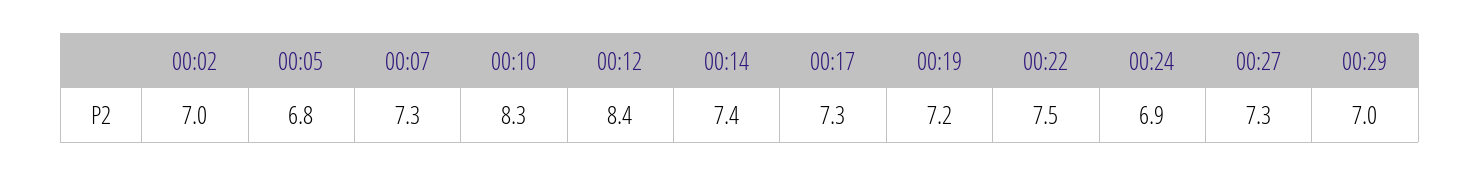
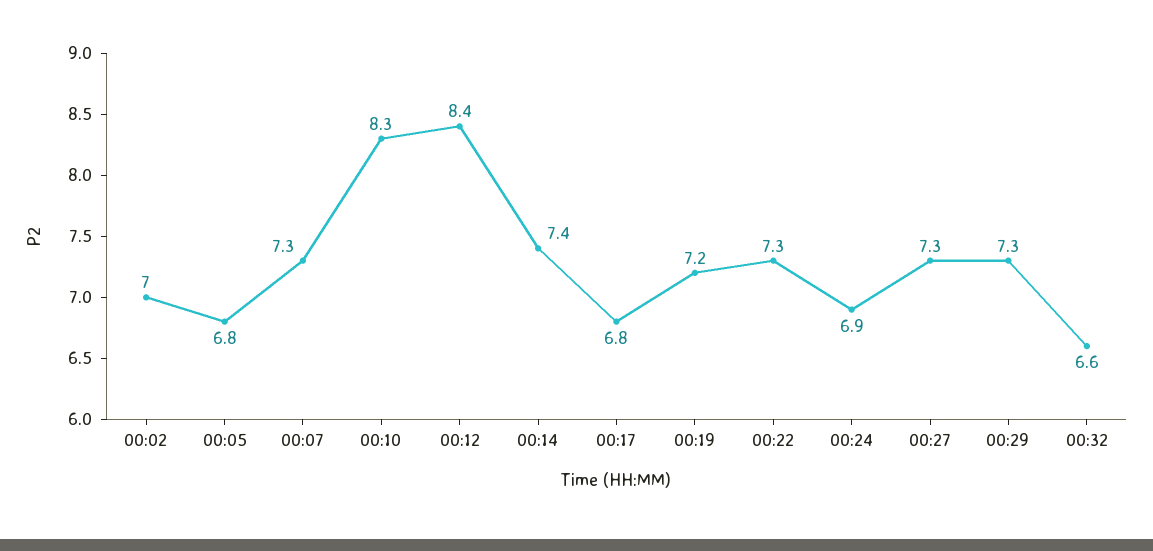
00:17: 7.3 -> 6.8
00:22: 7.5 -> 7.3
00:29: 7 -> 7.3
00:32: none -> 6.6

